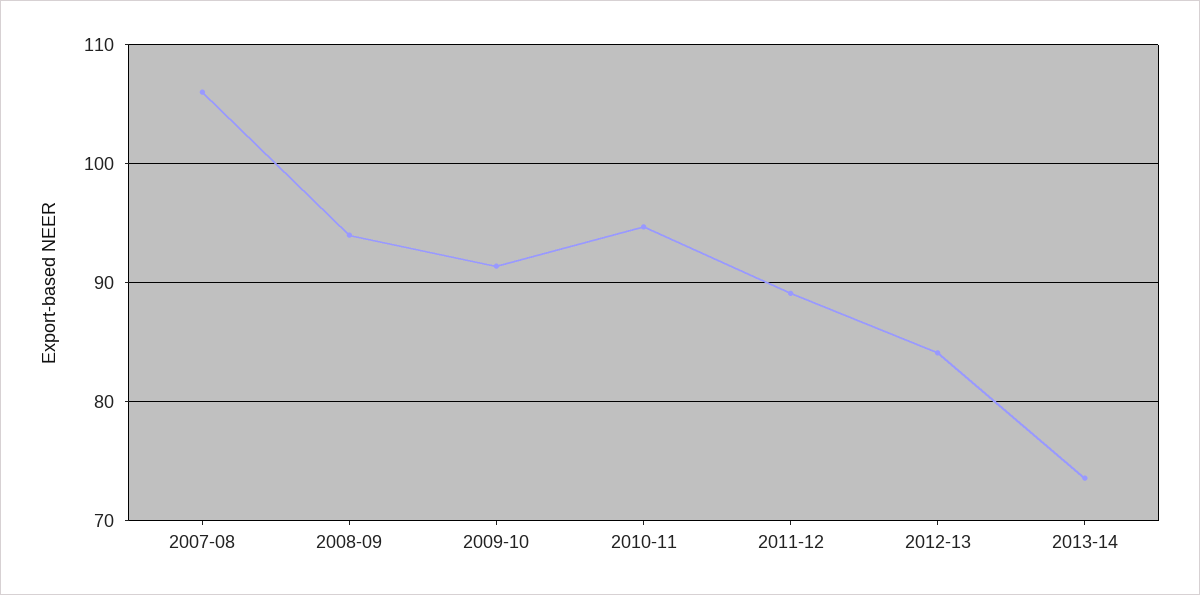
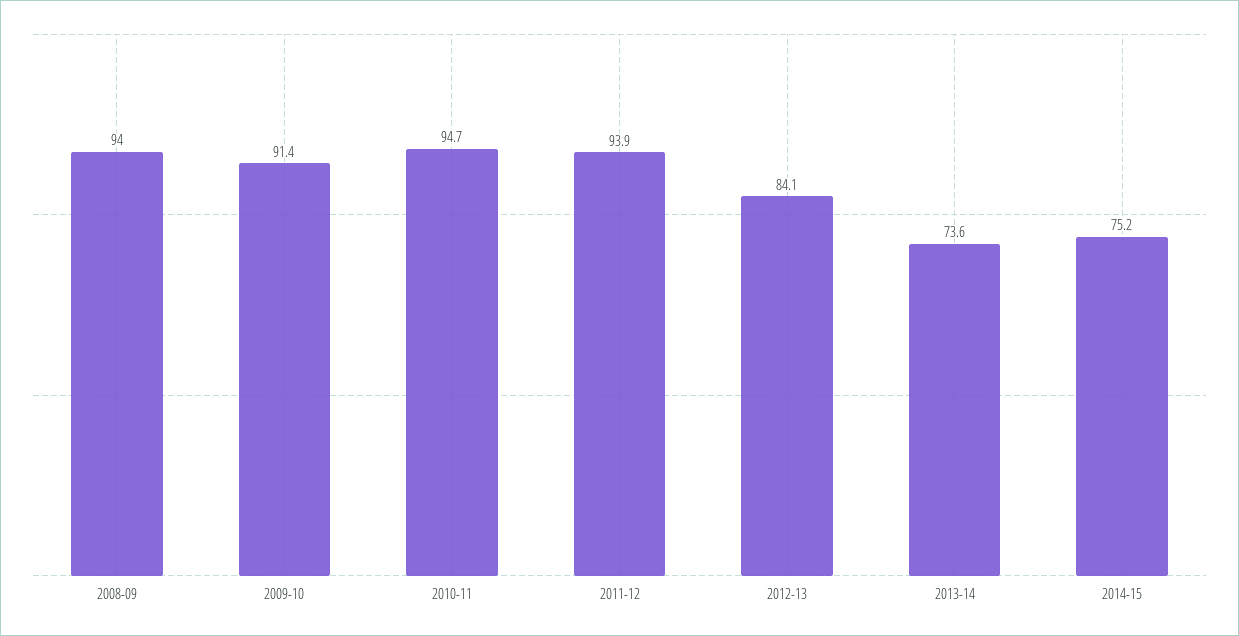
2007-08: 106 -> none
2011-12: 89 -> 93.9
2014-15: none -> 75.2

